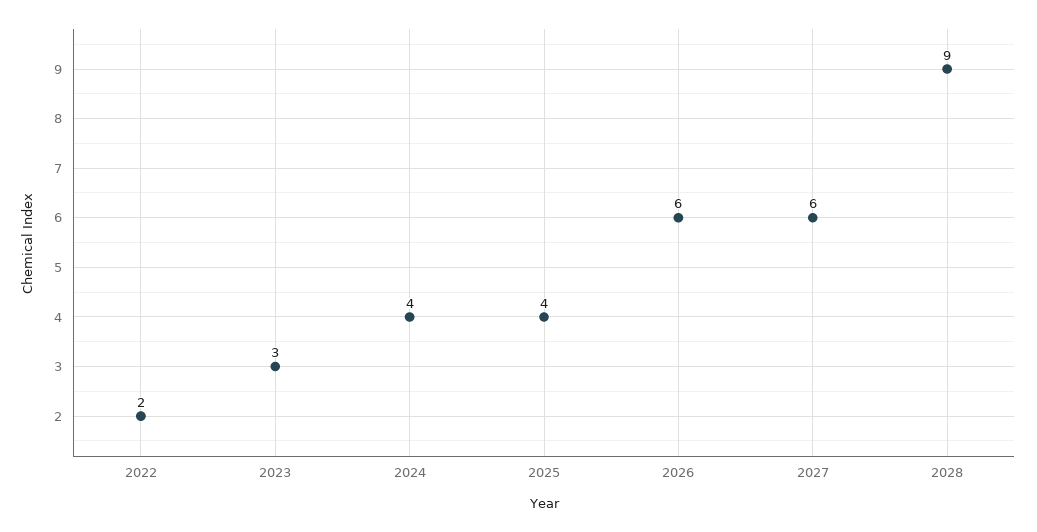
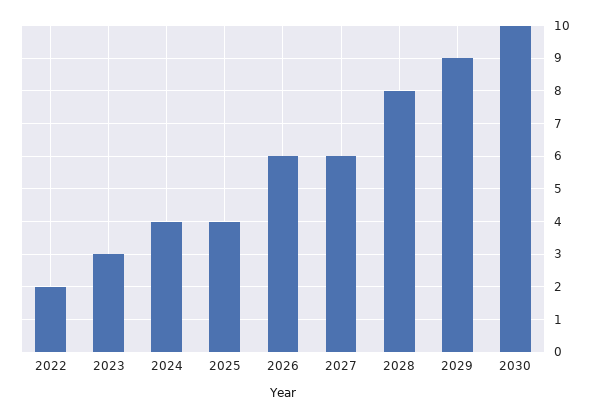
2028: 9 -> 8
2029: none -> 9
2030: none -> 10

